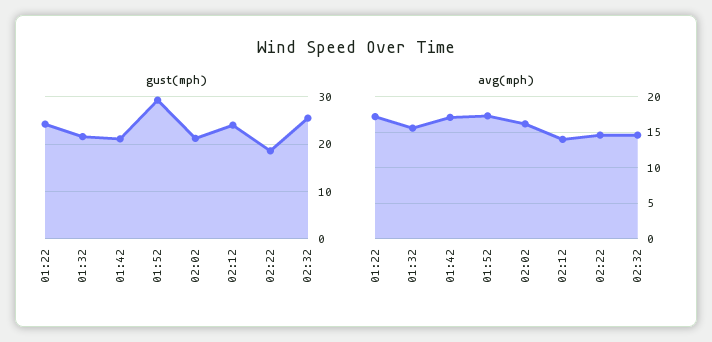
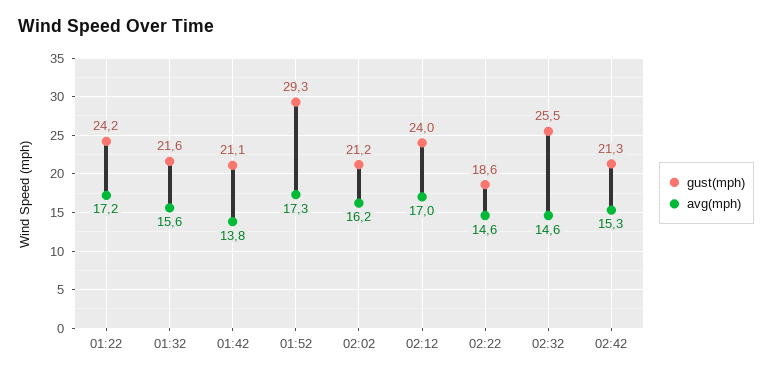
avg(mph), 01:42: 17 -> 13.8
avg(mph), 02:12: 14 -> 17
gust(mph), 02:42: none -> 21.3
avg(mph), 02:42: none -> 15.3

